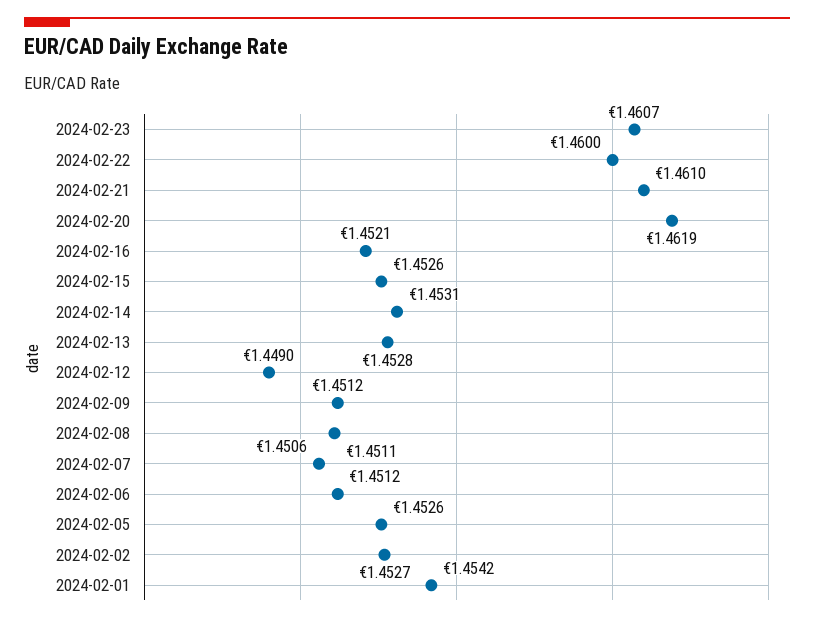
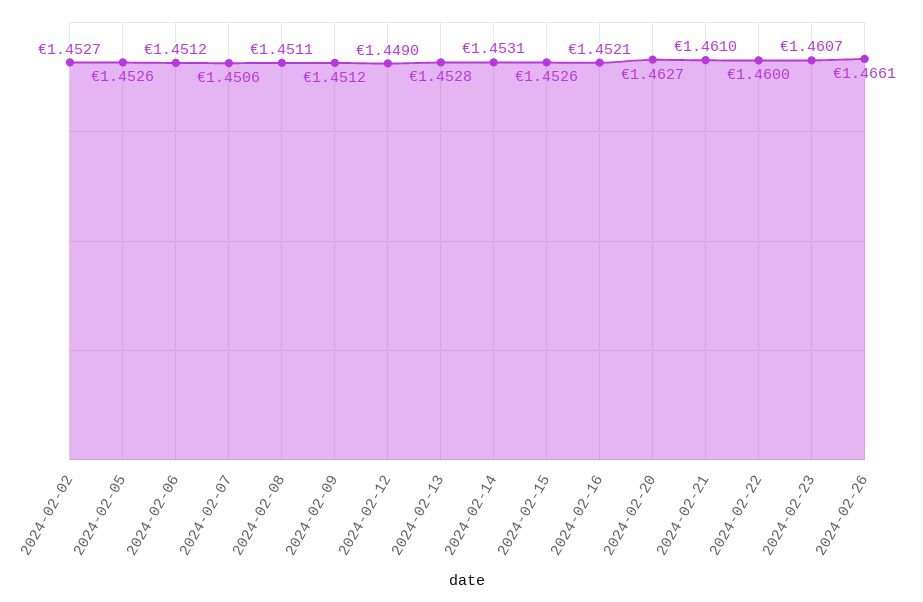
2024-02-20: 1.4619 -> 1.4627
2024-02-01: 1.4542 -> none
2024-02-26: none -> 1.4661

